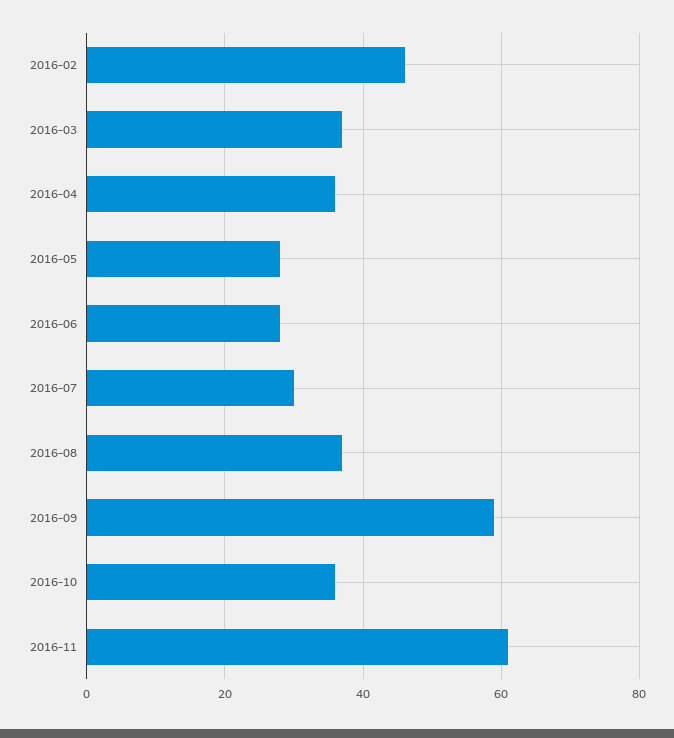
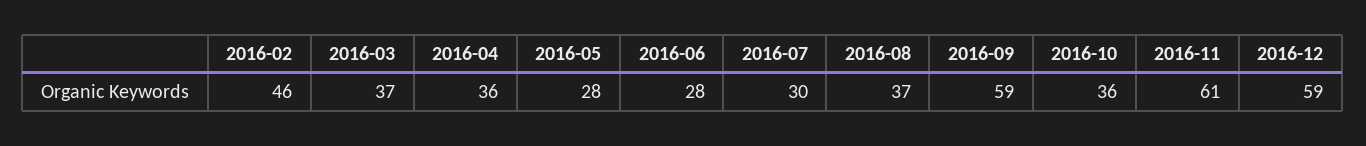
2016-12: none -> 59

